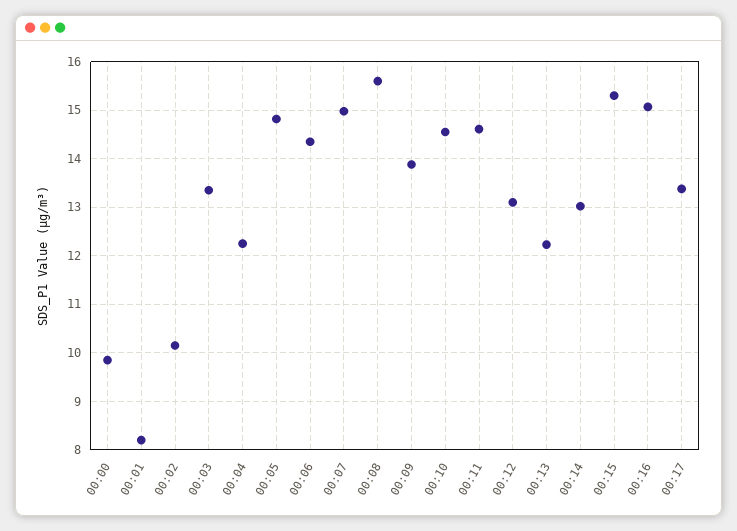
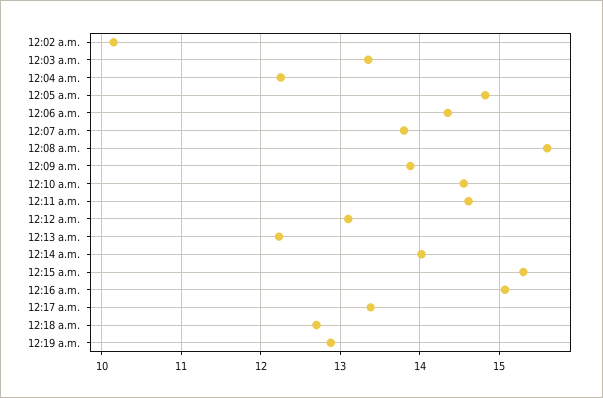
00:00: 9.8 -> none
00:01: 8.2 -> none
00:07: 15 -> 13.8
00:14: 13 -> 14
12:18 a.m.: none -> 12.7
12:19 a.m.: none -> 12.9

